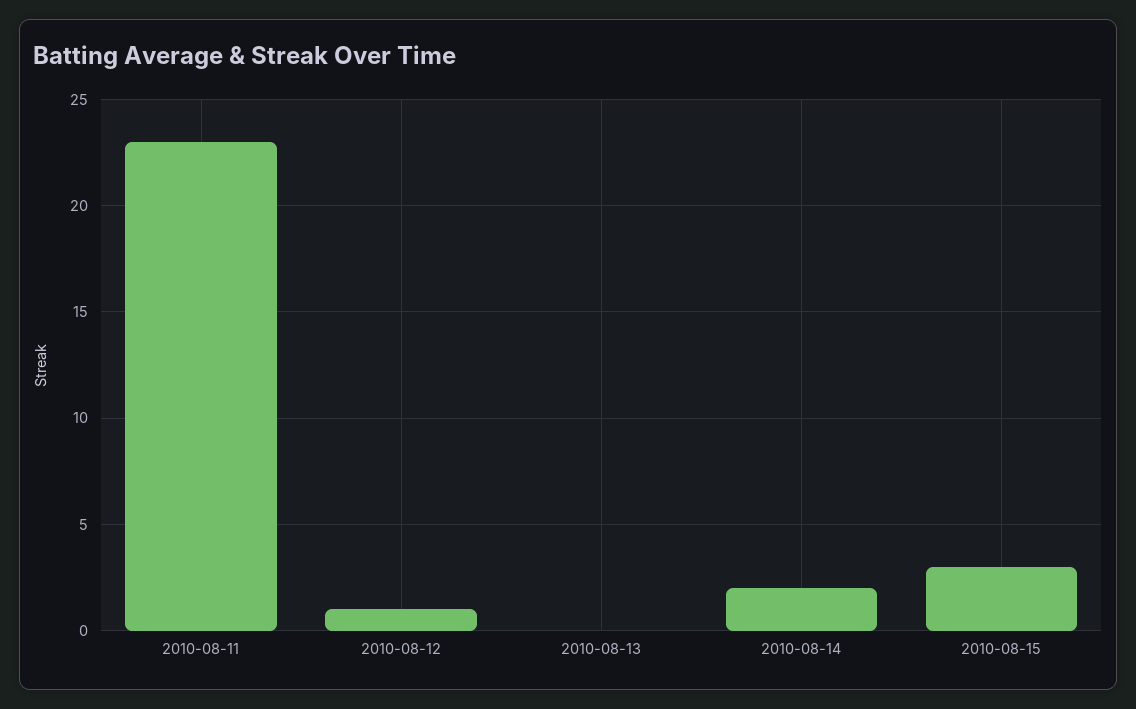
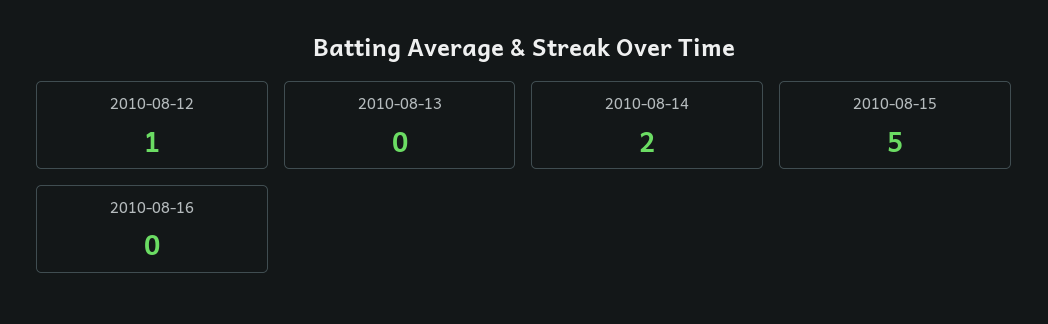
2010-08-11: 23 -> none
2010-08-15: 3 -> 5
2010-08-16: none -> 0

